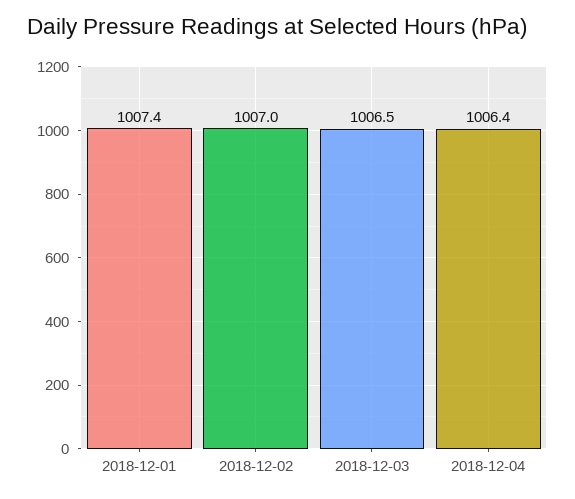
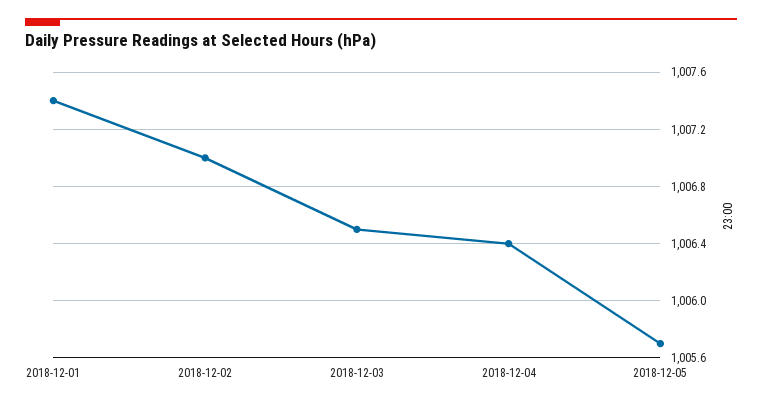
2018-12-05: none -> 1005.7

